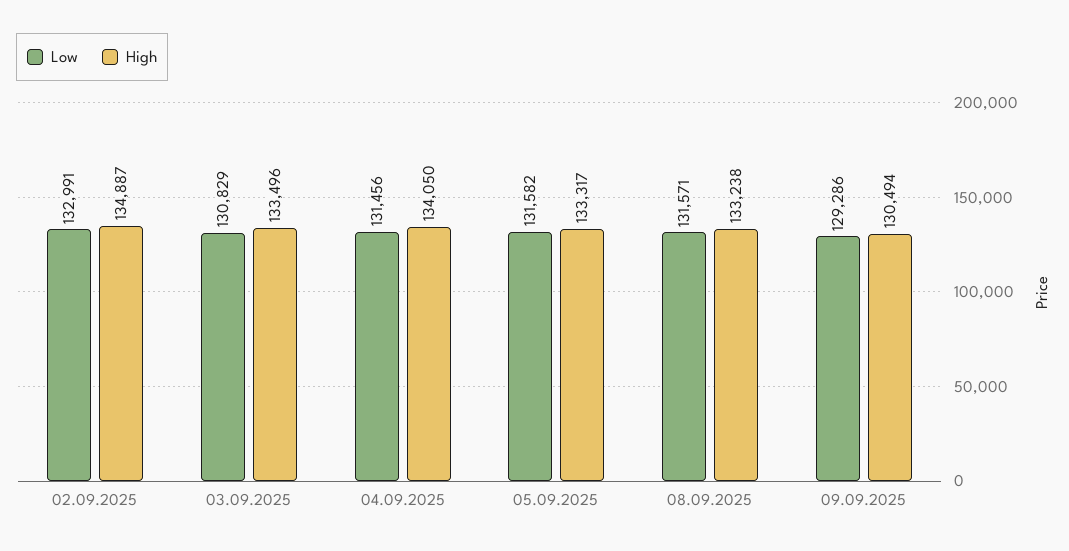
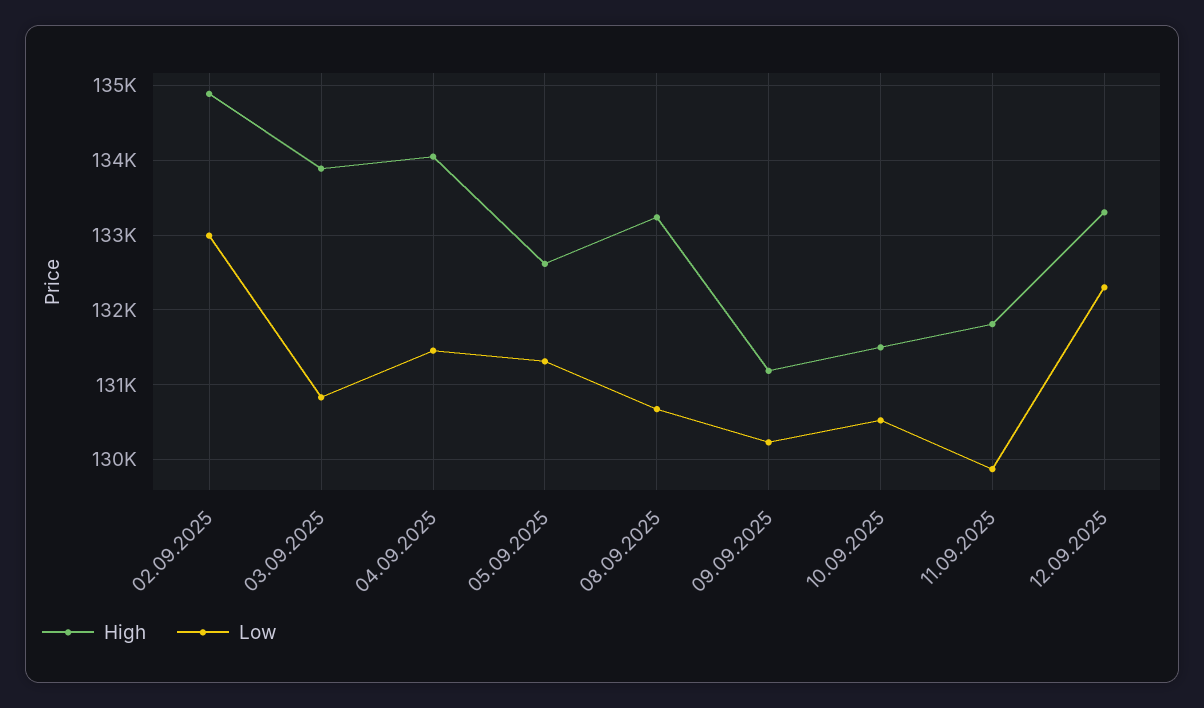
High, 03.09.2025: 133496 -> 133900
Low, 05.09.2025: 131582 -> 131300
High, 05.09.2025: 133317 -> 132600
Low, 08.09.2025: 131571 -> 130700
Low, 09.09.2025: 129286 -> 130200
High, 09.09.2025: 130494 -> 131200
High, 10.09.2025: none -> 131500
Low, 10.09.2025: none -> 130500
High, 11.09.2025: none -> 131800
Low, 11.09.2025: none -> 129900
High, 12.09.2025: none -> 133300
Low, 12.09.2025: none -> 132300

